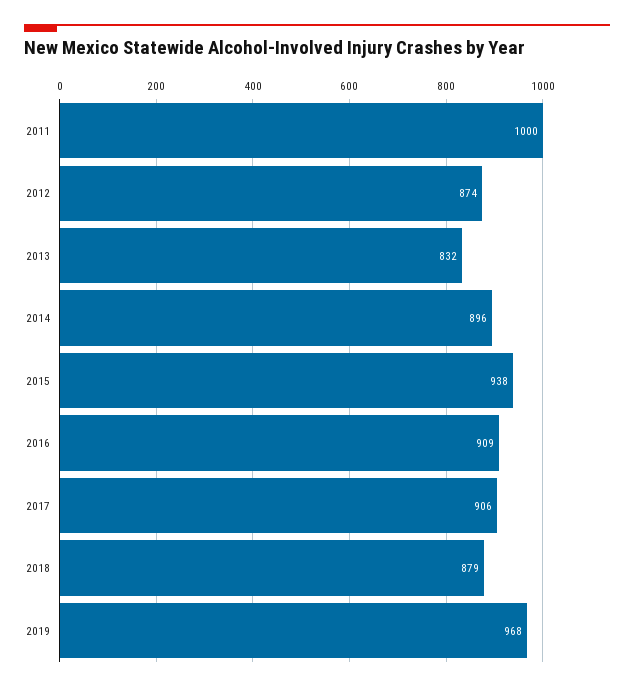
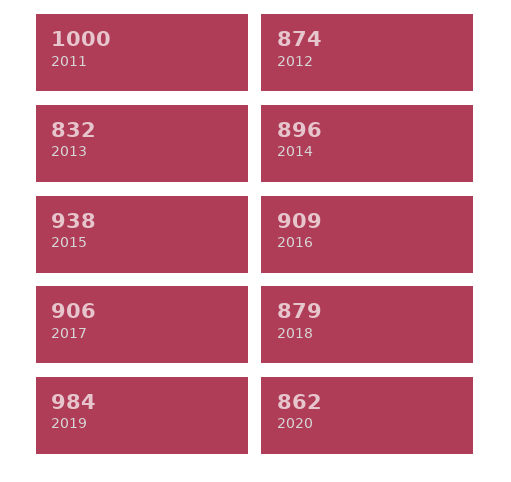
2019: 968 -> 984
2020: none -> 862

